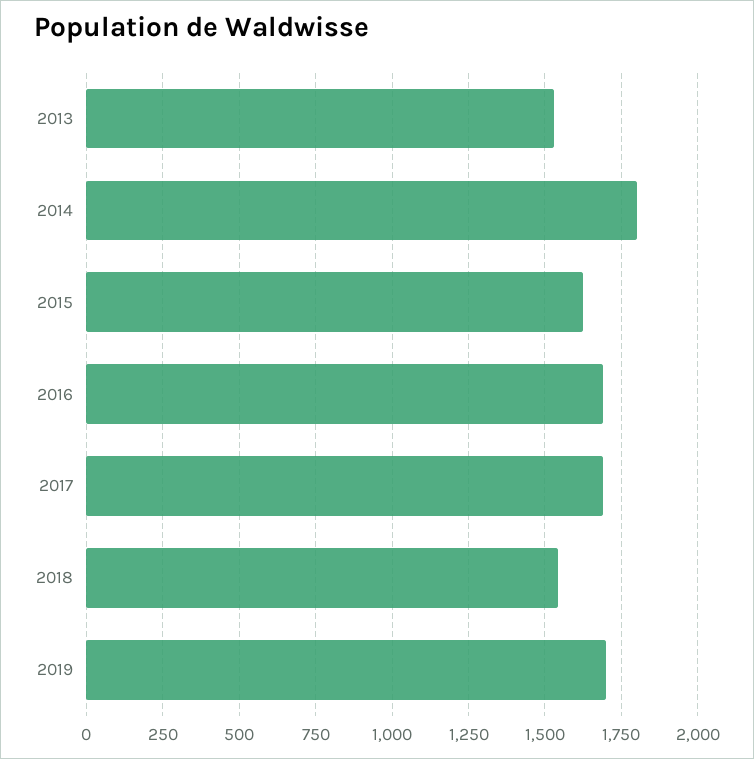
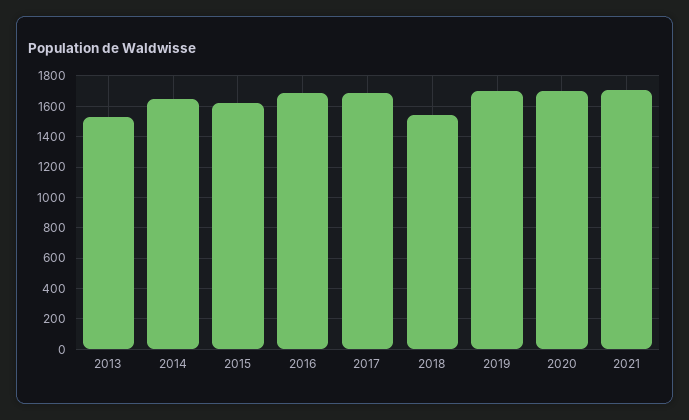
2014: 1800 -> 1650
2020: none -> 1700
2021: none -> 1700

